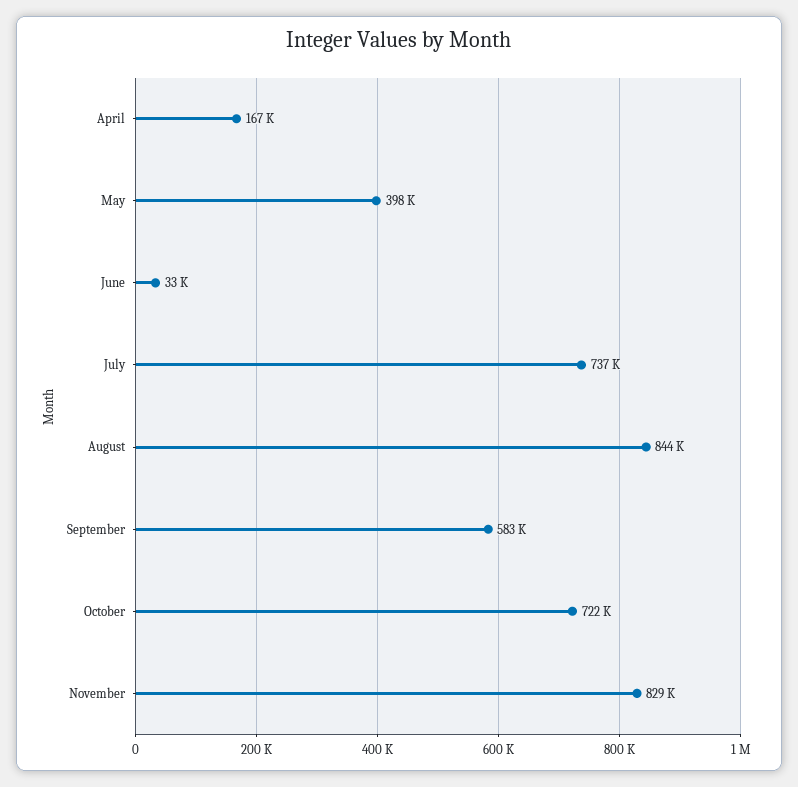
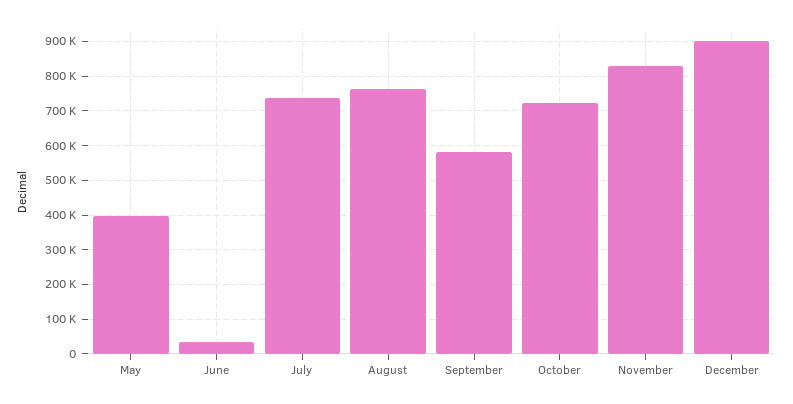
April: 167000 -> none
August: 844000 -> 760000
December: none -> 900000

